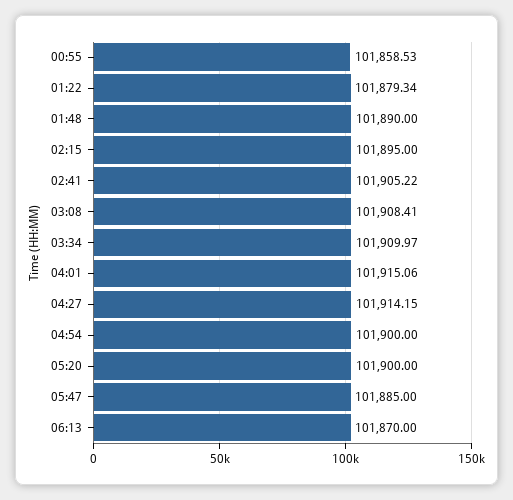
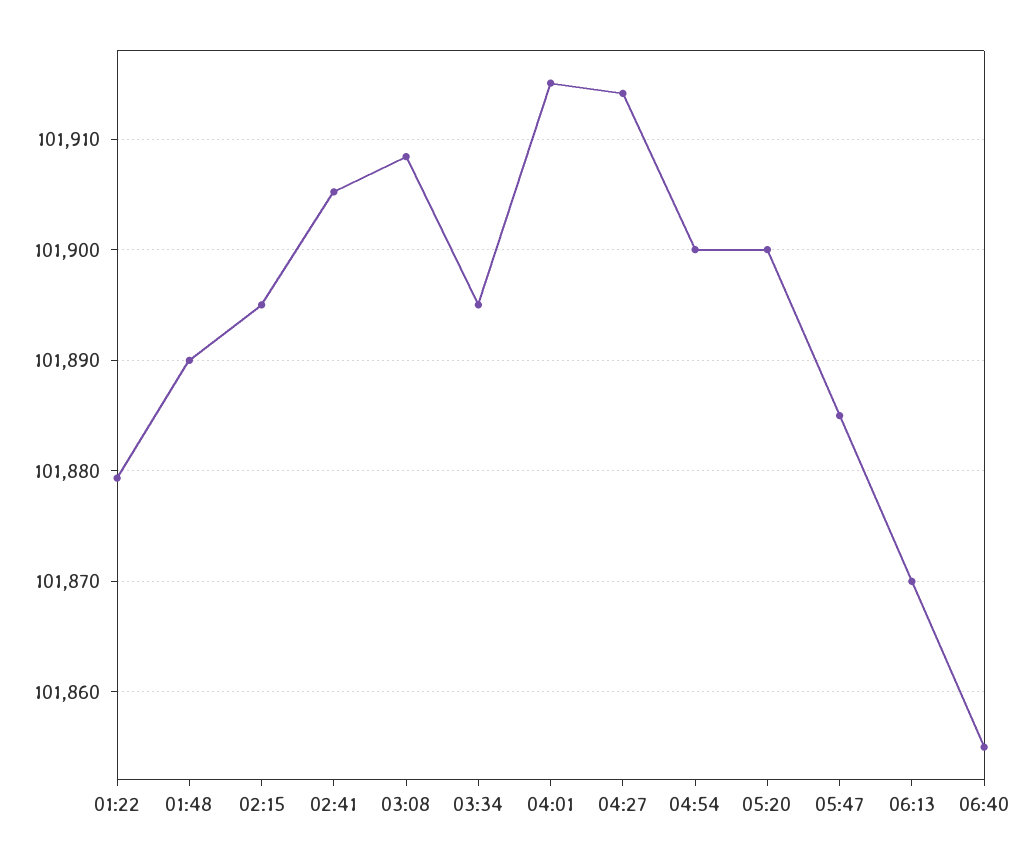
00:55: 101858.53 -> none
03:34: 101909.97 -> 101895
06:40: none -> 101855

